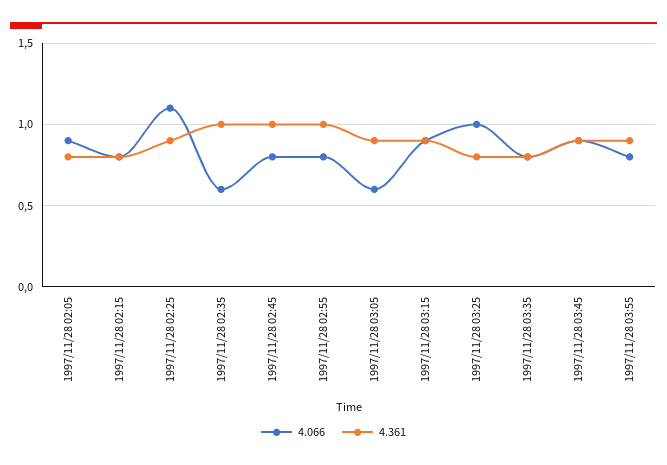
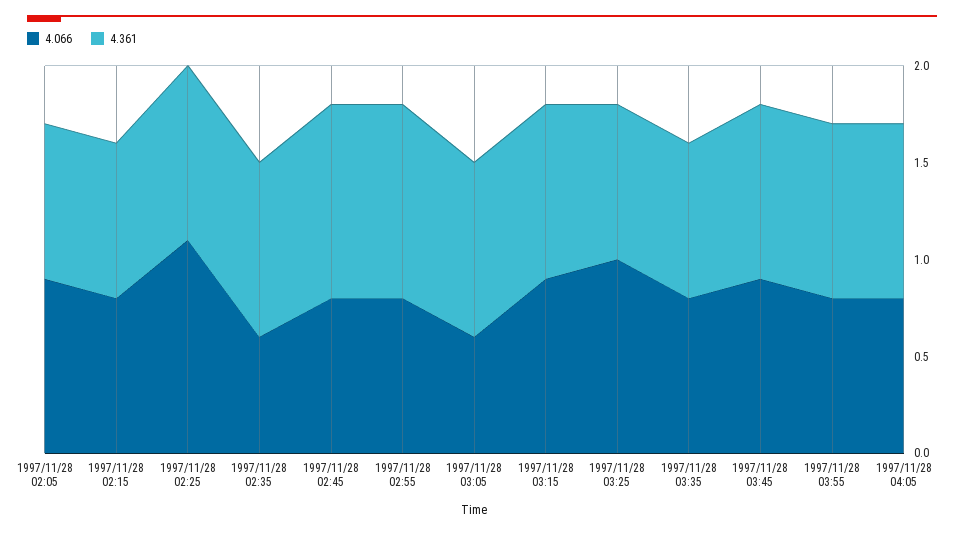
4.361, 1997/11/28 02:35: 1 -> 0.9
4.066, 1997/11/28 04:05: none -> 0.8
4.361, 1997/11/28 04:05: none -> 0.9

